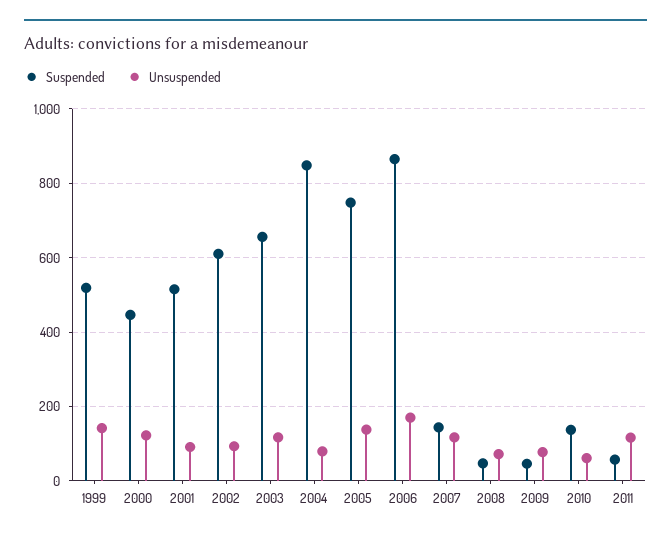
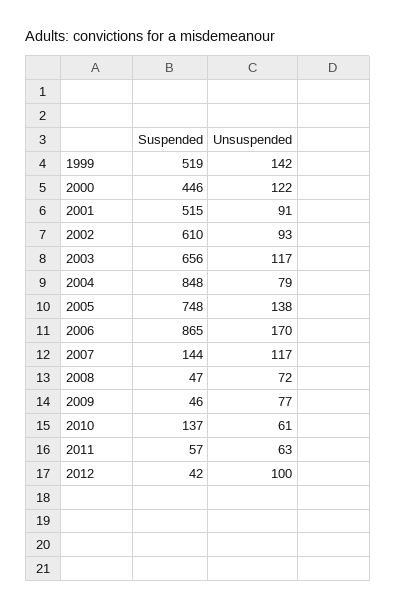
Unsuspended, 2011: 120 -> 63
Suspended, 2012: none -> 42
Unsuspended, 2012: none -> 100

